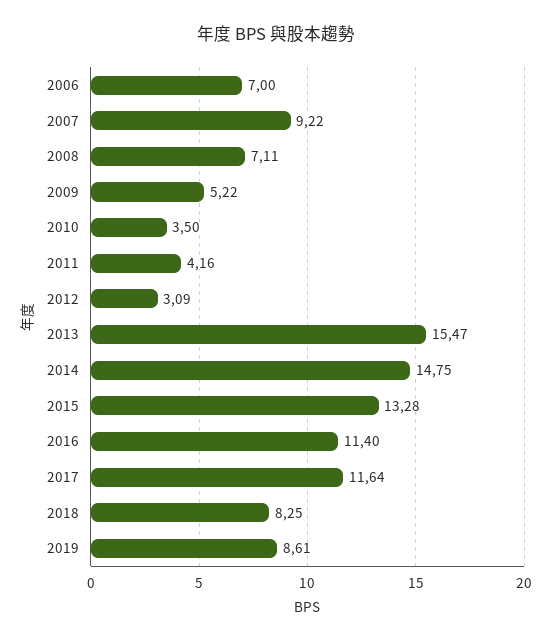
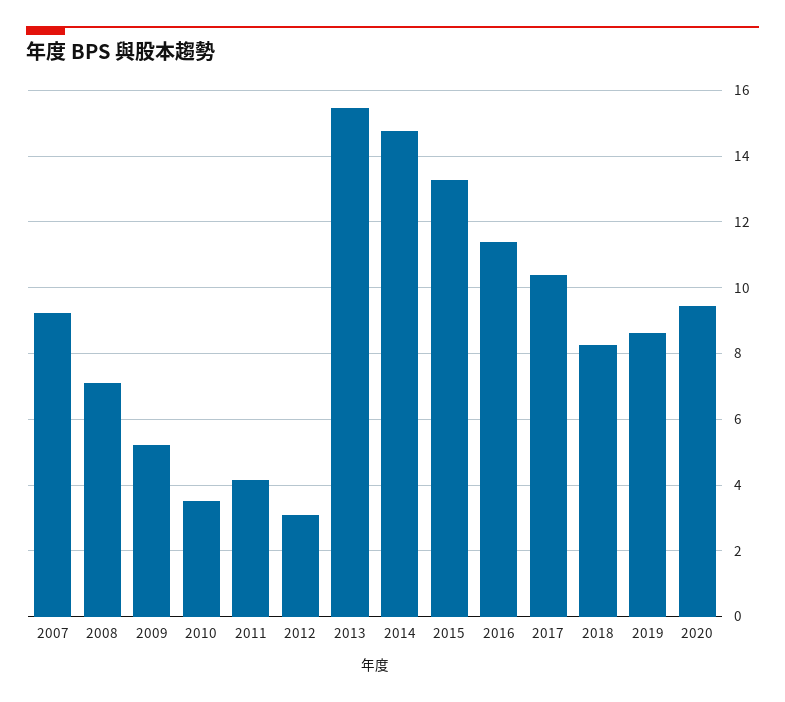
2006: 7 -> none
2017: 11.64 -> 10.4
2020: none -> 9.4

